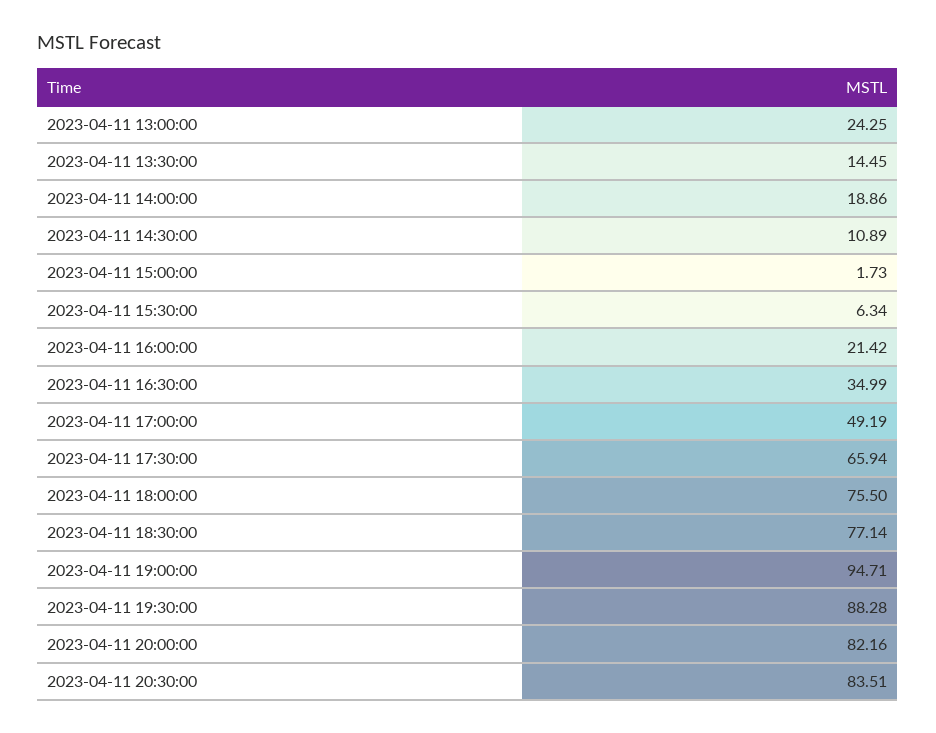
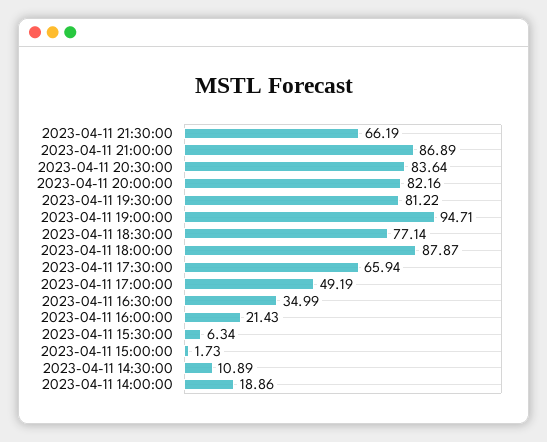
2023-04-11 13:00:00: 24.25 -> none
2023-04-11 13:30:00: 14.45 -> none
2023-04-11 16:00:00: 21.42 -> 21.43
2023-04-11 18:00:00: 75.5 -> 87.87
2023-04-11 19:30:00: 88.28 -> 81.22
2023-04-11 20:30:00: 83.51 -> 83.64
2023-04-11 21:30:00: none -> 66.19
2023-04-11 21:00:00: none -> 86.89

